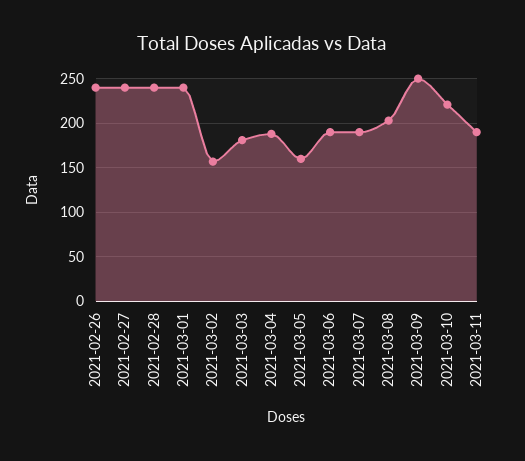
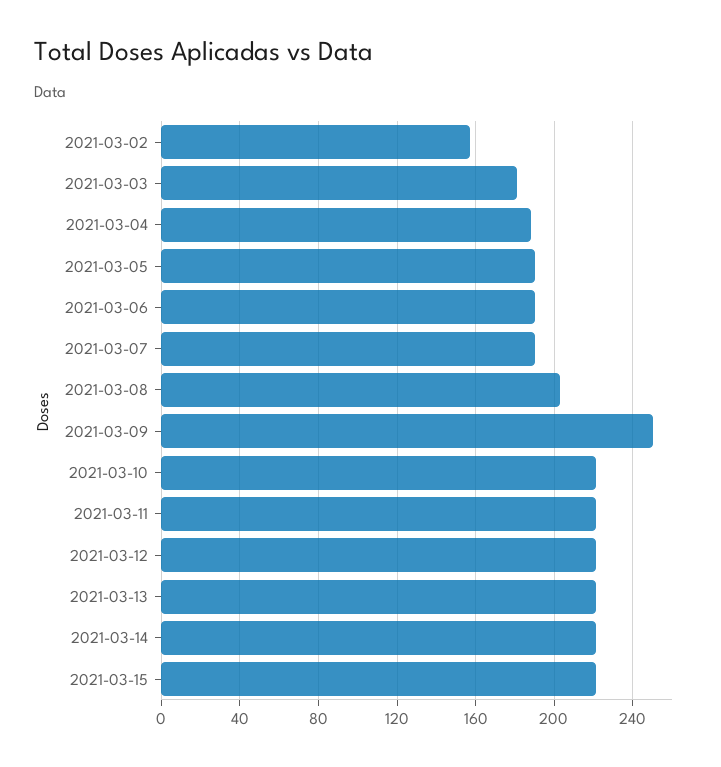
2021-02-26: 240 -> none
2021-02-27: 240 -> none
2021-02-28: 240 -> none
2021-03-01: 240 -> none
2021-03-05: 160 -> 190
2021-03-11: 190 -> 220
2021-03-12: none -> 220
2021-03-13: none -> 220
2021-03-14: none -> 220
2021-03-15: none -> 220

